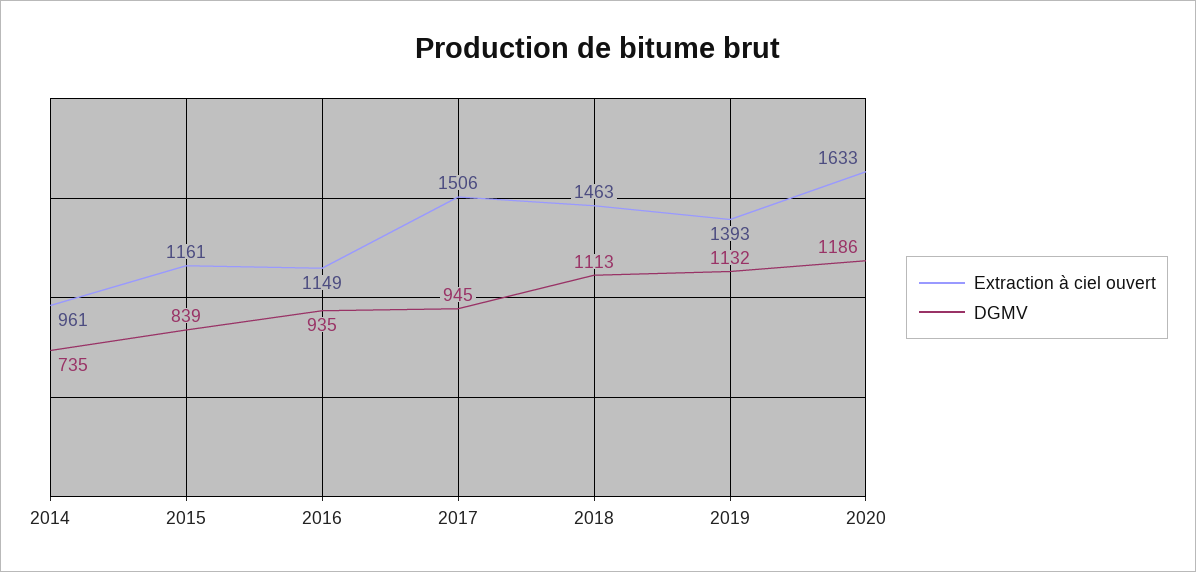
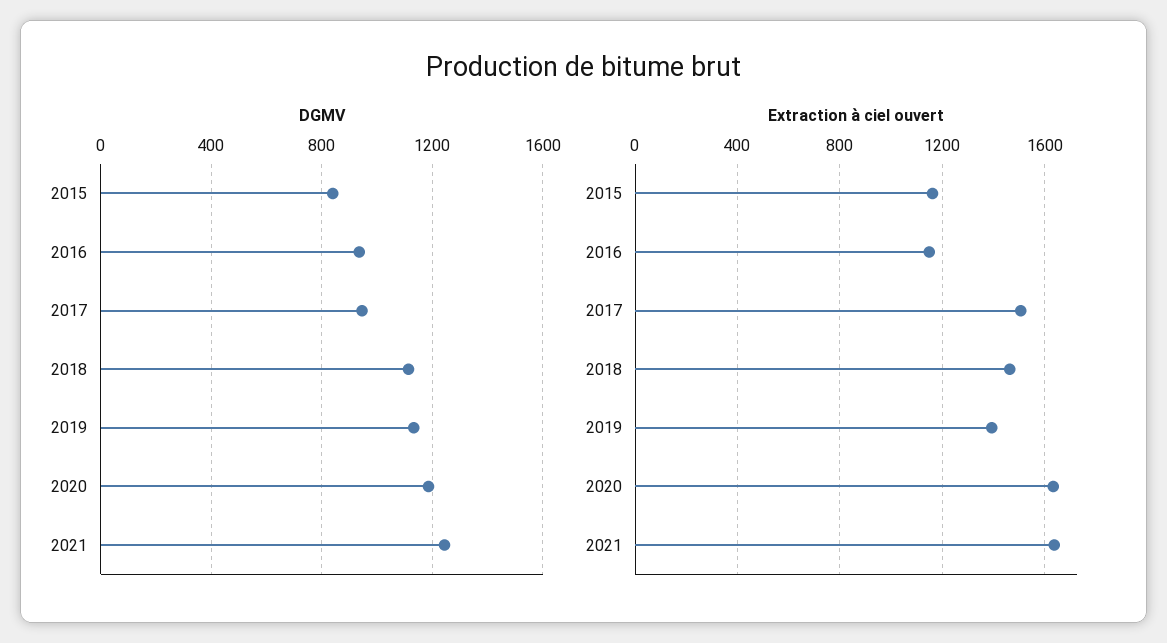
Extraction à ciel ouvert, 2014: 961 -> none
DGMV, 2014: 735 -> none
DGMV, 2021: none -> 1250
Extraction à ciel ouvert, 2021: none -> 1650

